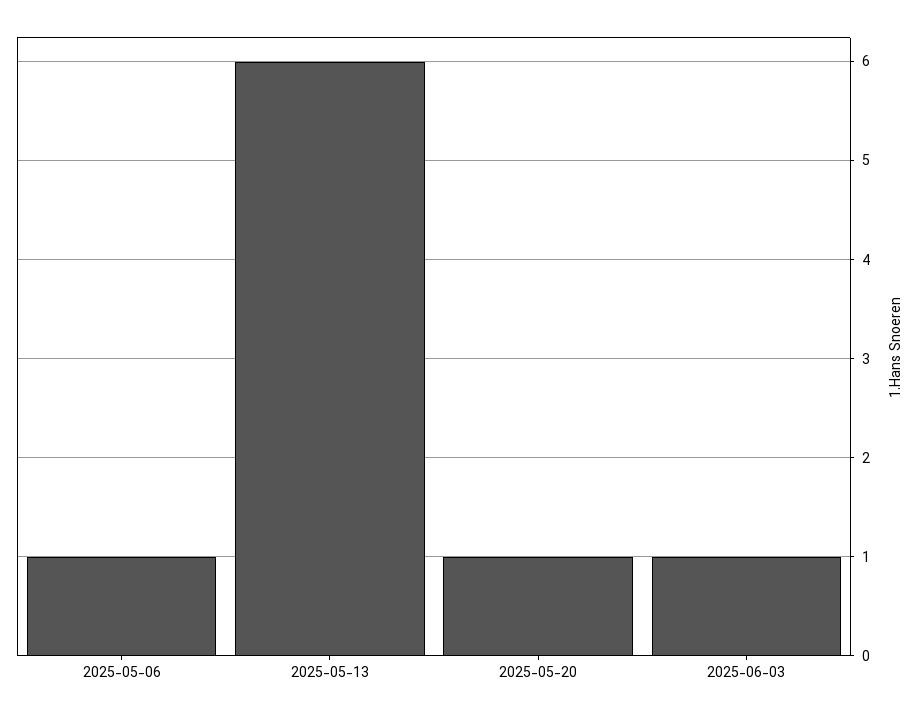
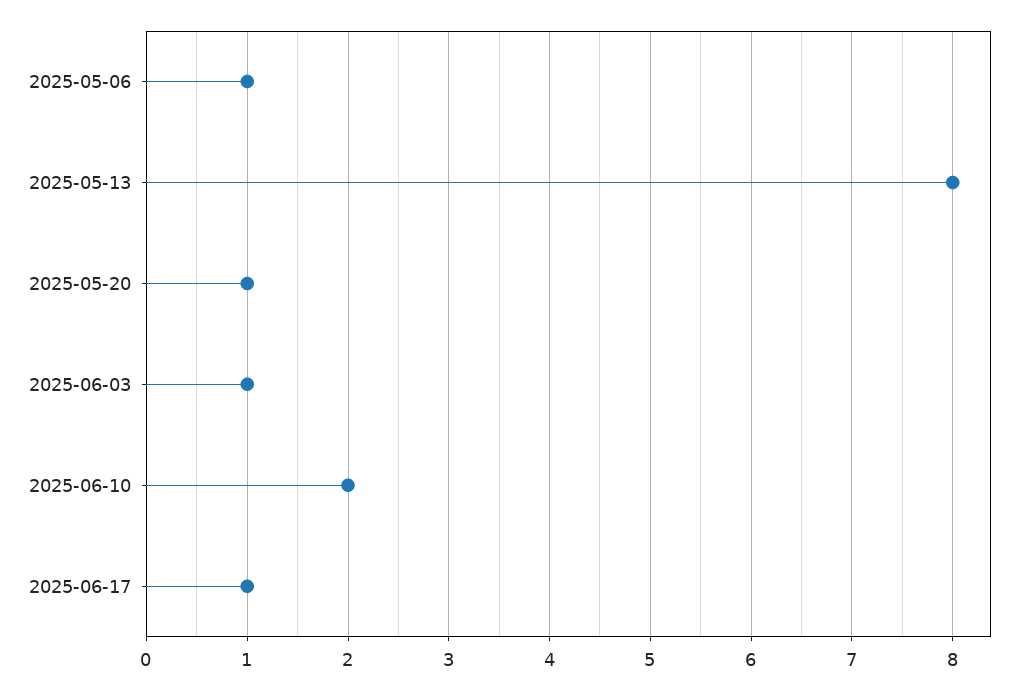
2025-05-13: 6 -> 8
2025-06-10: none -> 2
2025-06-17: none -> 1

